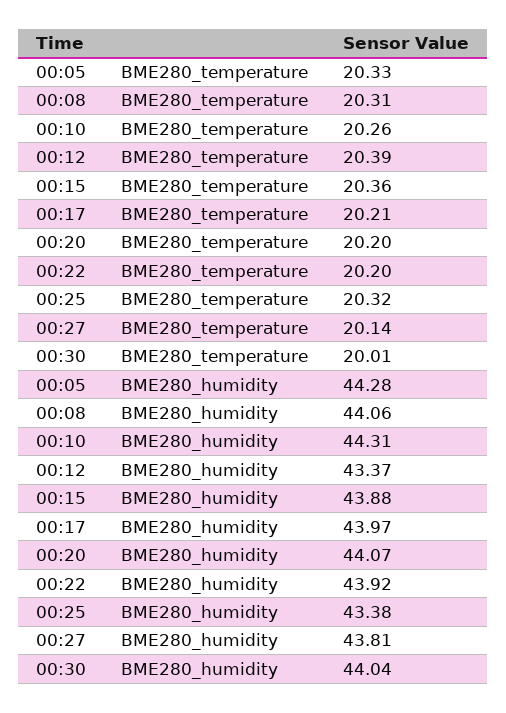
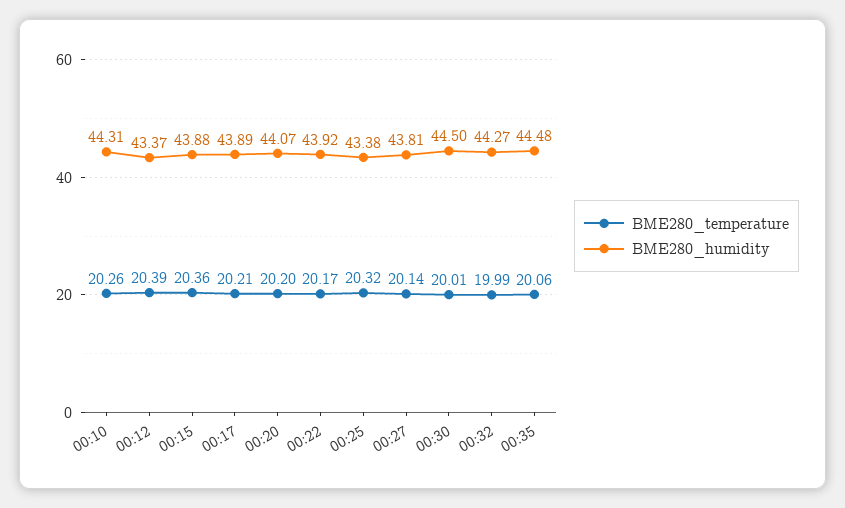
BME280_temperature, 00:05: 20.33 -> none
BME280_temperature, 00:08: 20.31 -> none
BME280_temperature, 00:22: 20.2 -> 20.17
BME280_humidity, 00:05: 44.28 -> none
BME280_humidity, 00:08: 44.06 -> none
BME280_humidity, 00:17: 43.97 -> 43.89
BME280_humidity, 00:30: 44.04 -> 44.5
BME280_temperature, 00:32: none -> 19.99
BME280_humidity, 00:32: none -> 44.27
BME280_temperature, 00:35: none -> 20.06
BME280_humidity, 00:35: none -> 44.48

